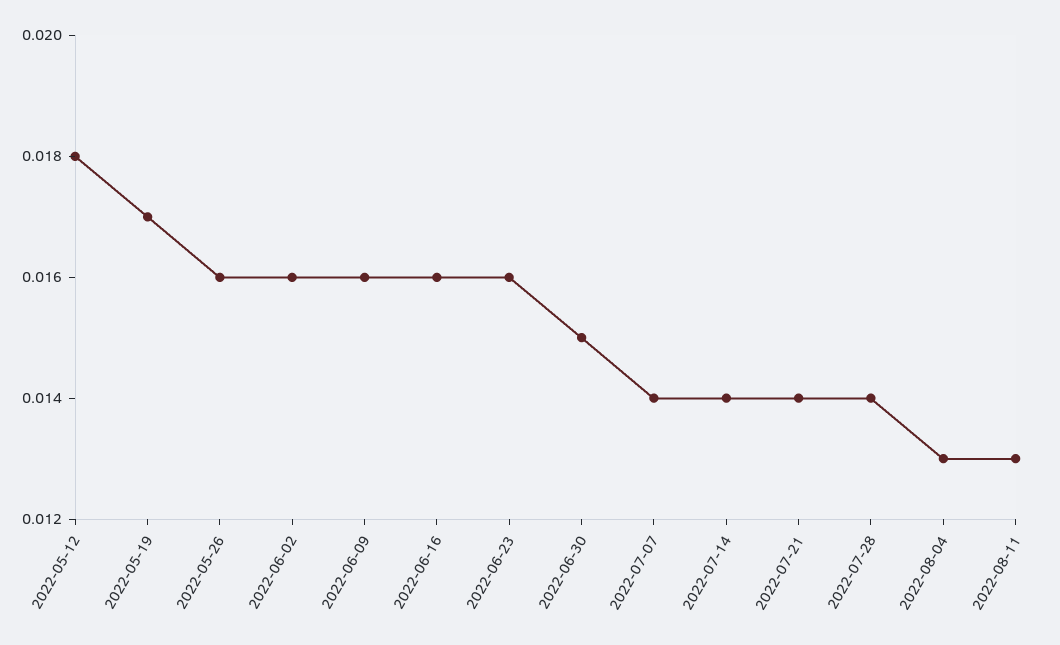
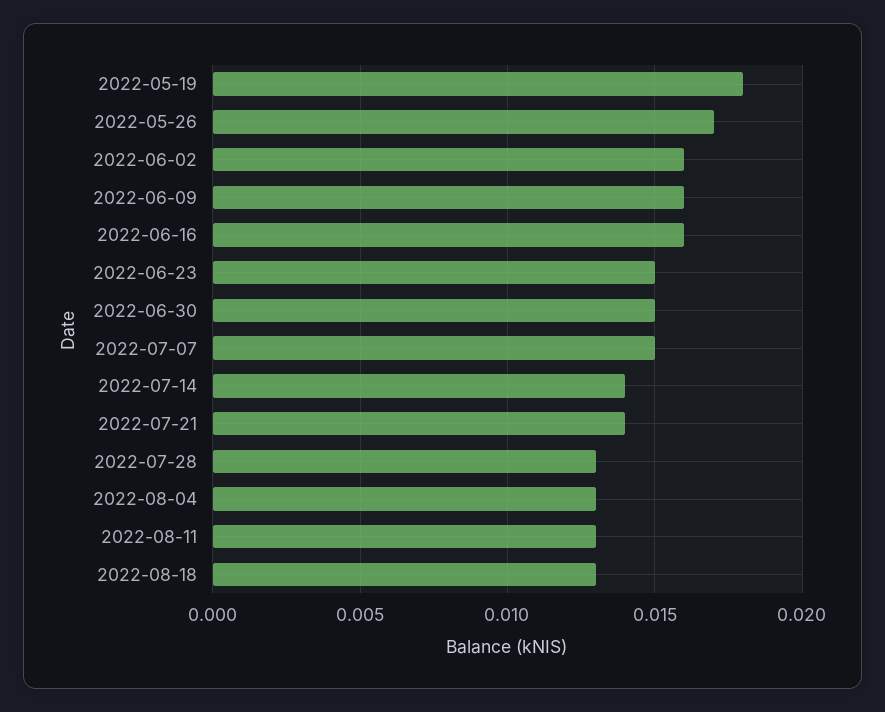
2022-05-12: 0.018 -> none
2022-05-19: 0.017 -> 0.018
2022-05-26: 0.016 -> 0.017
2022-06-23: 0.016 -> 0.015
2022-07-07: 0.014 -> 0.015
2022-07-28: 0.014 -> 0.013
2022-08-18: none -> 0.013

